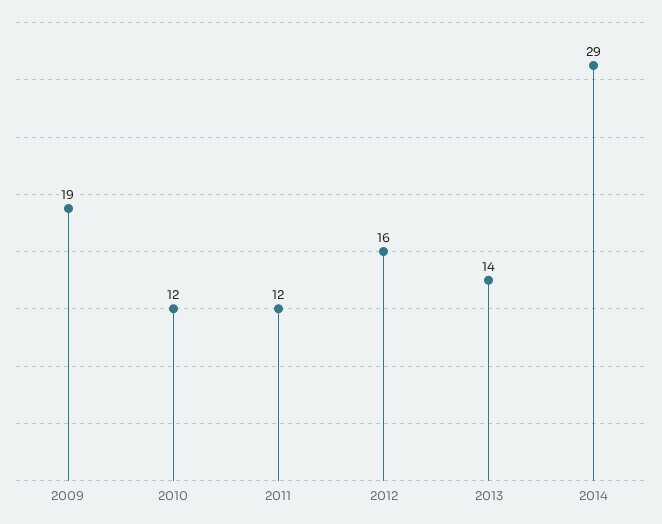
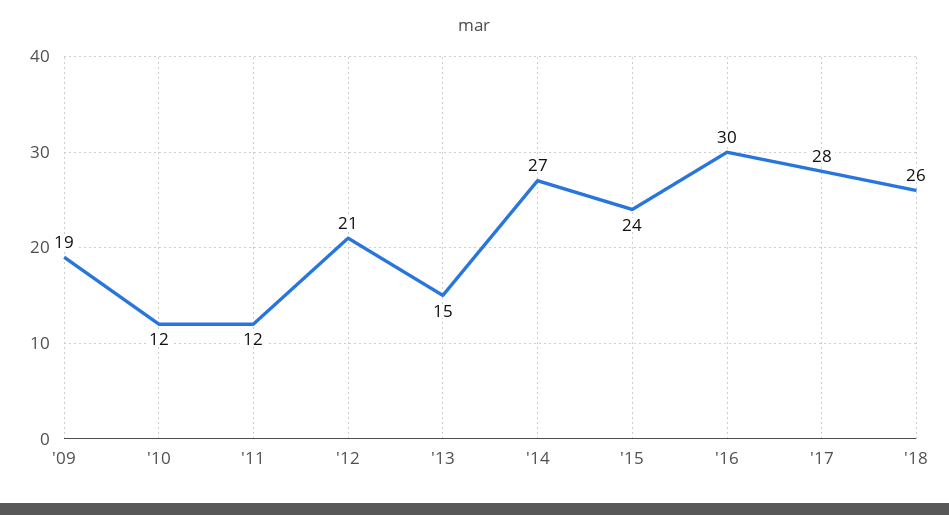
2012: 16 -> 21
2013: 14 -> 15
2014: 29 -> 27
'15: none -> 24
'16: none -> 30
'17: none -> 28
'18: none -> 26

